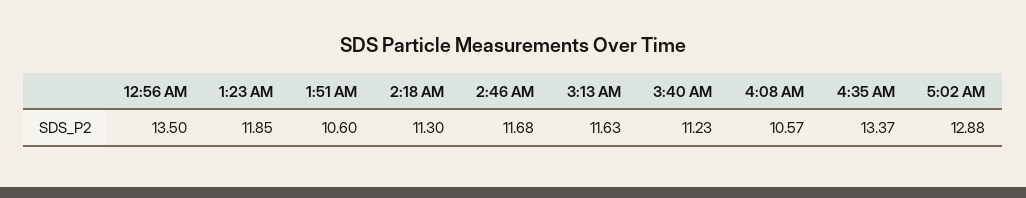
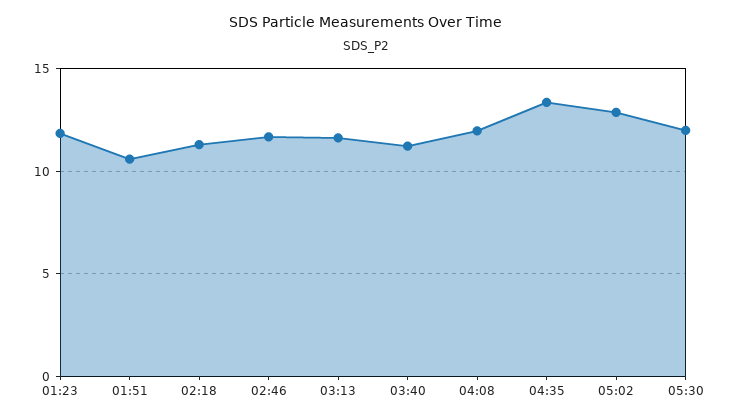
12:56 AM: 13.5 -> none
4:08 AM: 10.57 -> 12
05:30: none -> 12

